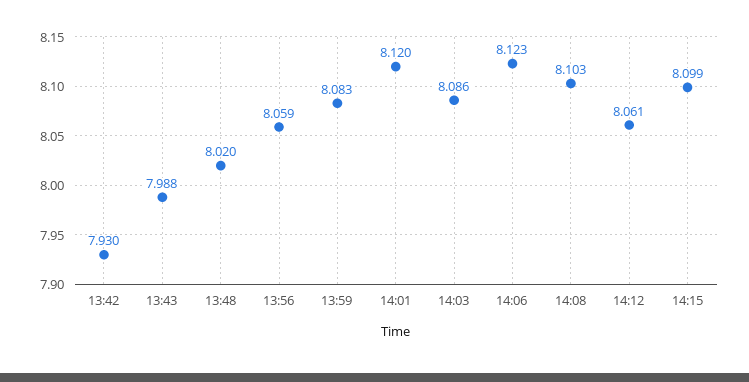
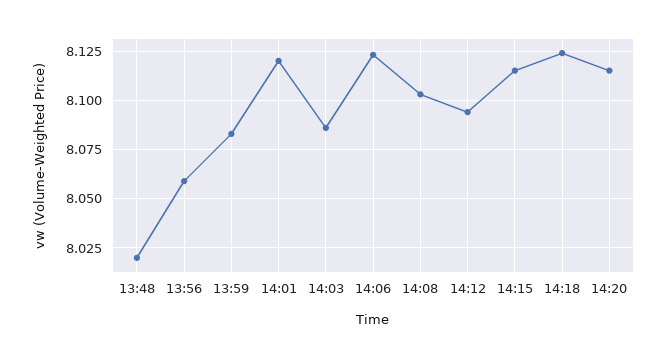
13:42: 7.93 -> none
13:43: 7.988 -> none
14:12: 8.061 -> 8.095
14:15: 8.099 -> 8.115
14:18: none -> 8.125
14:20: none -> 8.115

